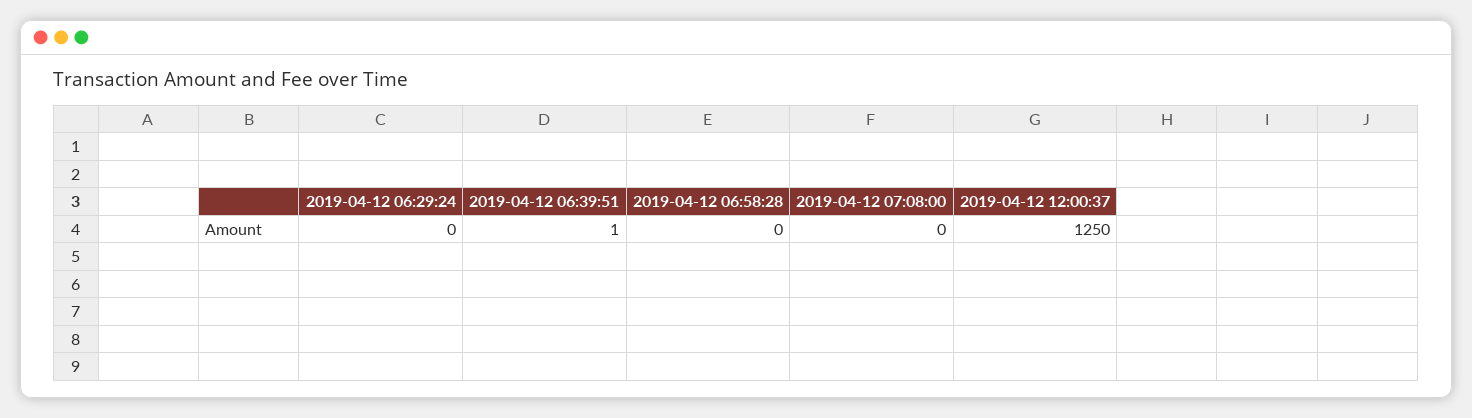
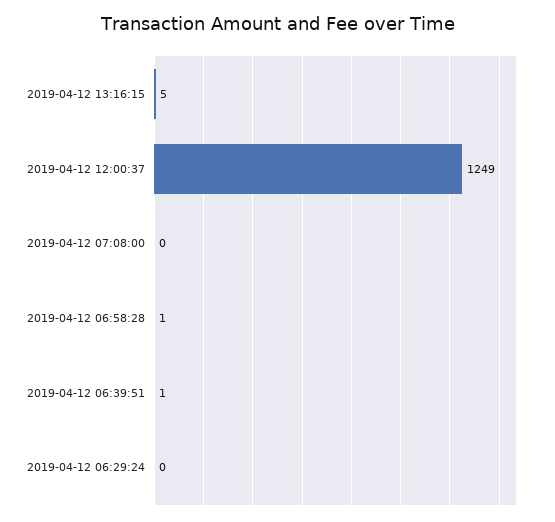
2019-04-12 06:58:28: 0 -> 1
2019-04-12 12:00:37: 1250 -> 1249
2019-04-12 13:16:15: none -> 5

